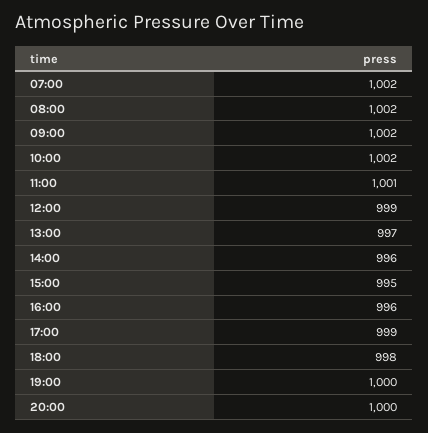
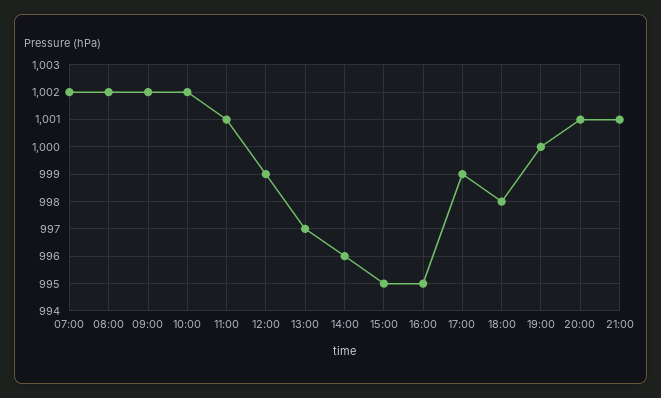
16:00: 996 -> 995
20:00: 1000 -> 1001
21:00: none -> 1001

